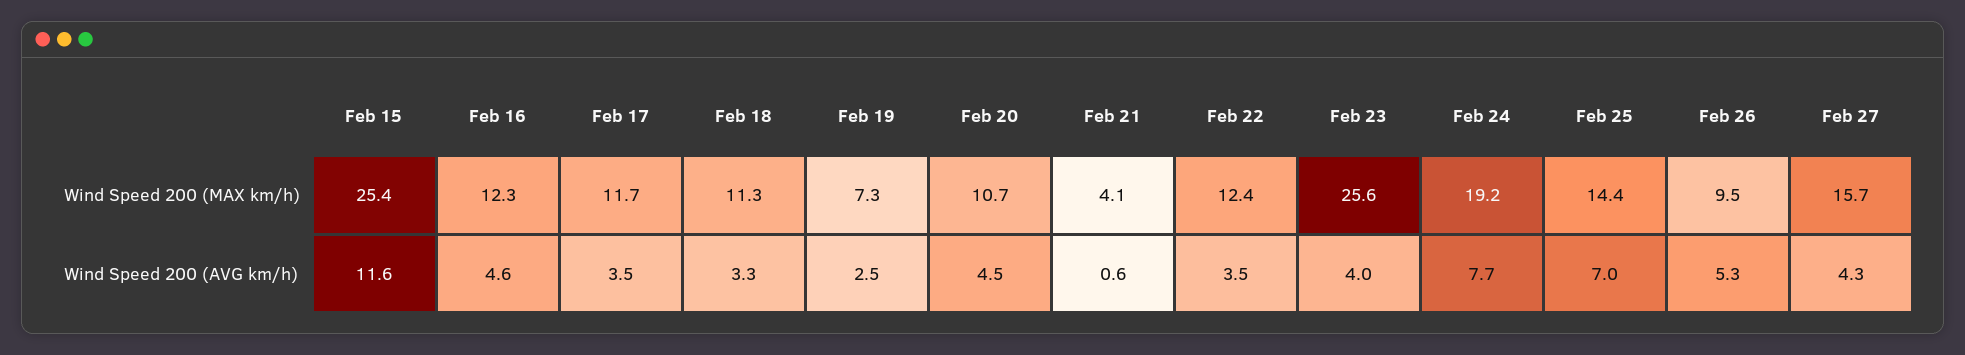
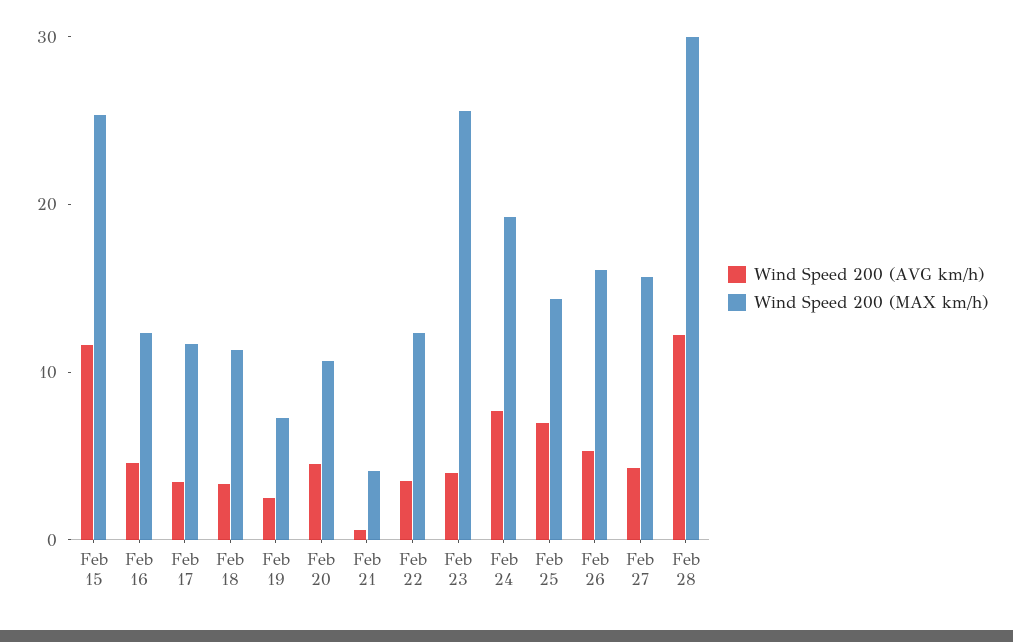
Wind Speed 200 (MAX km/h), Feb 26: 9.5 -> 16
Wind Speed 200 (AVG km/h), Feb 28: none -> 12
Wind Speed 200 (MAX km/h), Feb 28: none -> 30

